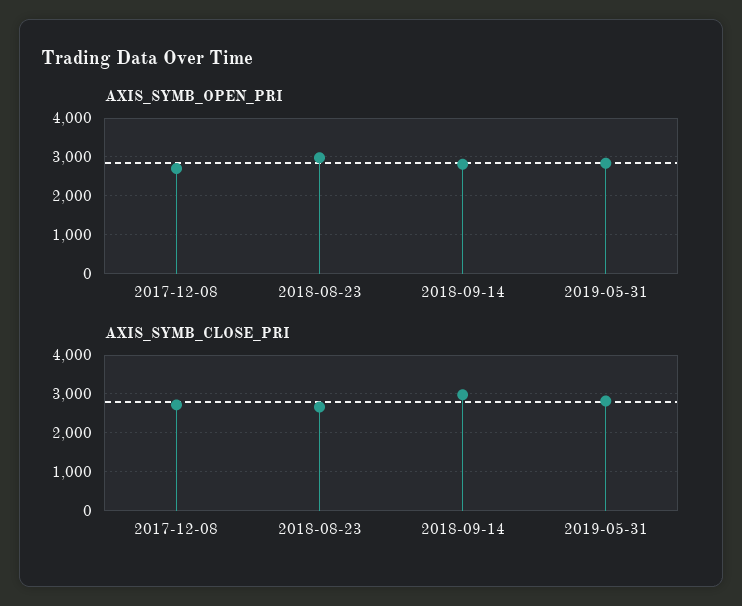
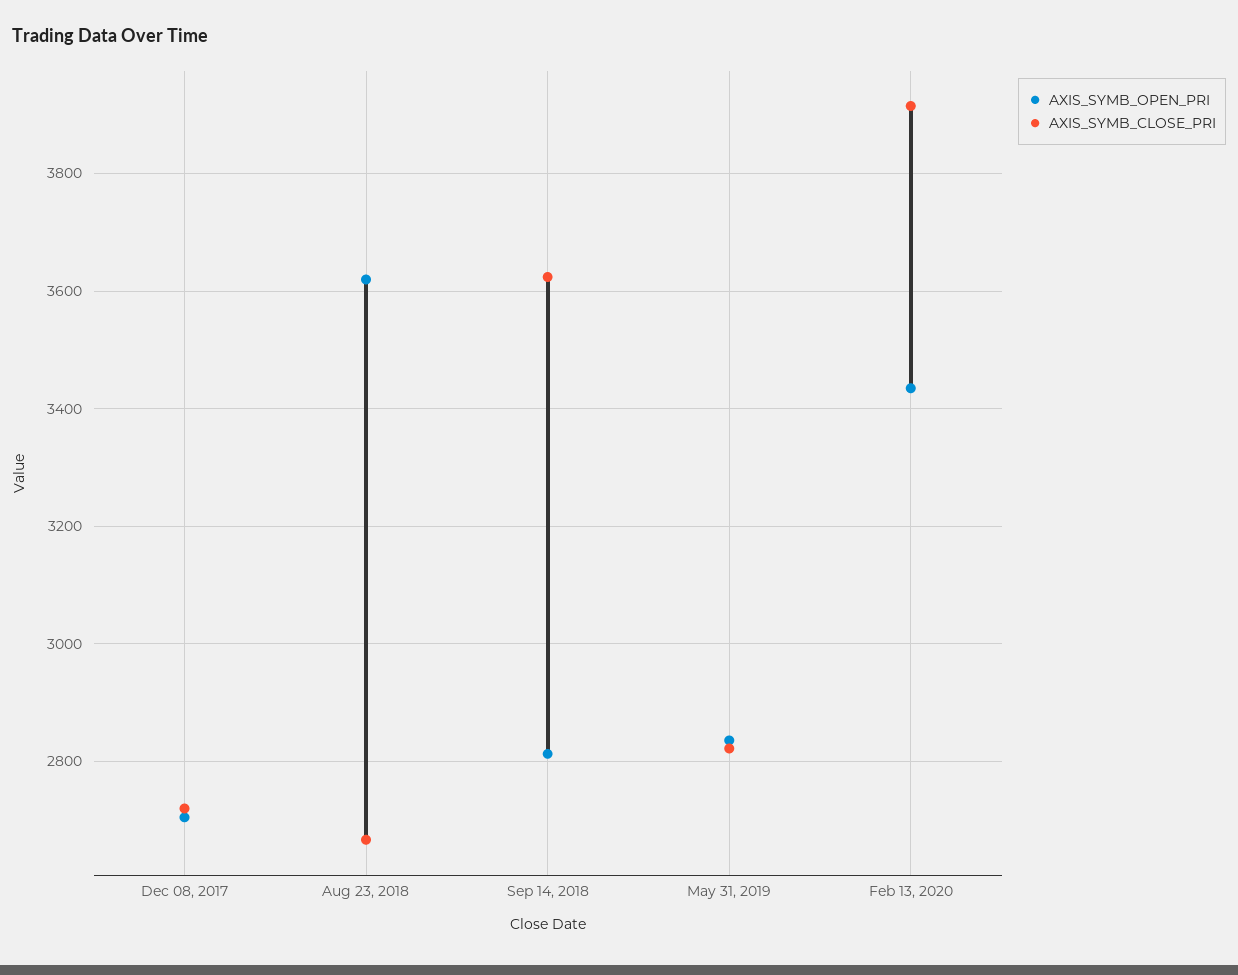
AXIS_SYMB_OPEN_PRI, 2018-08-23: 3000 -> 3620
AXIS_SYMB_CLOSE_PRI, 2018-09-14: 3000 -> 3620
AXIS_SYMB_OPEN_PRI, Feb 13, 2020: none -> 3440
AXIS_SYMB_CLOSE_PRI, Feb 13, 2020: none -> 3920

